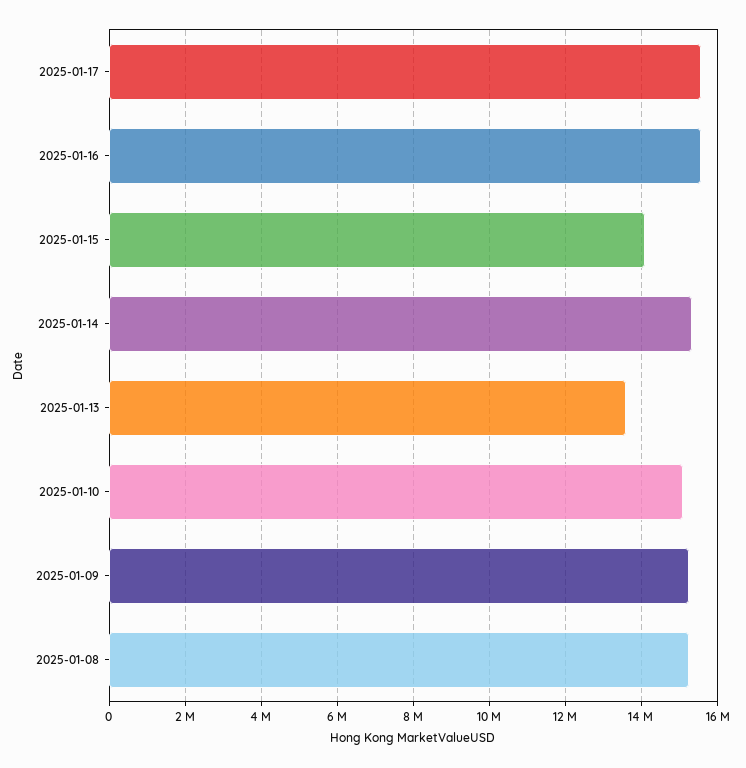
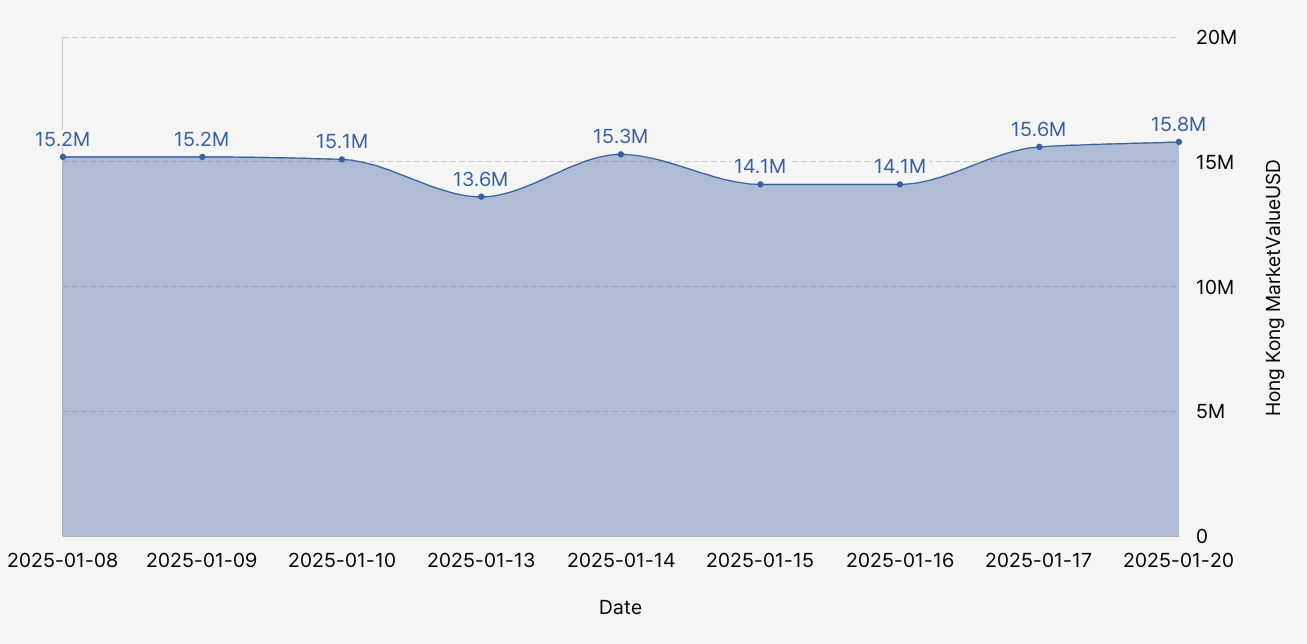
2025-01-16: 15600000 -> 14100000
2025-01-20: none -> 15800000

